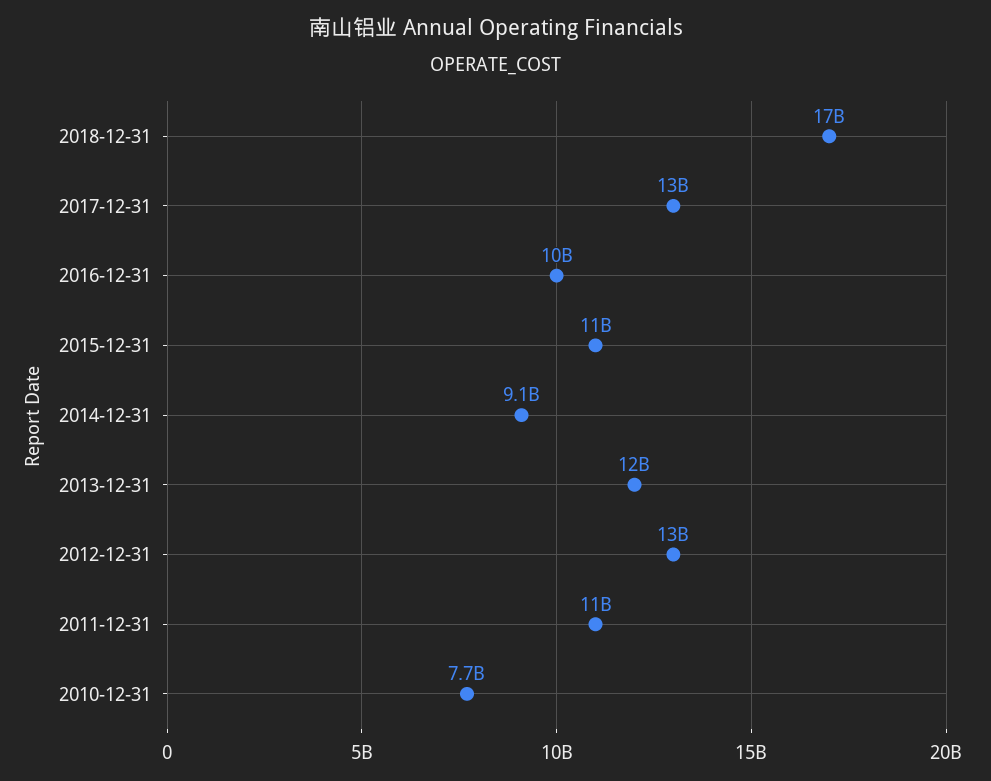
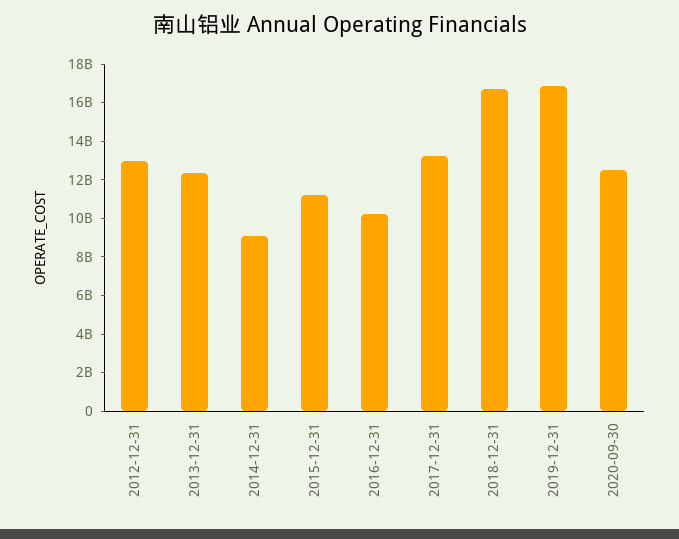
2011-12-31: 11000000000 -> none
2010-12-31: 7700000000 -> none
2019-12-31: none -> 17000000000
2020-09-30: none -> 12500000000

